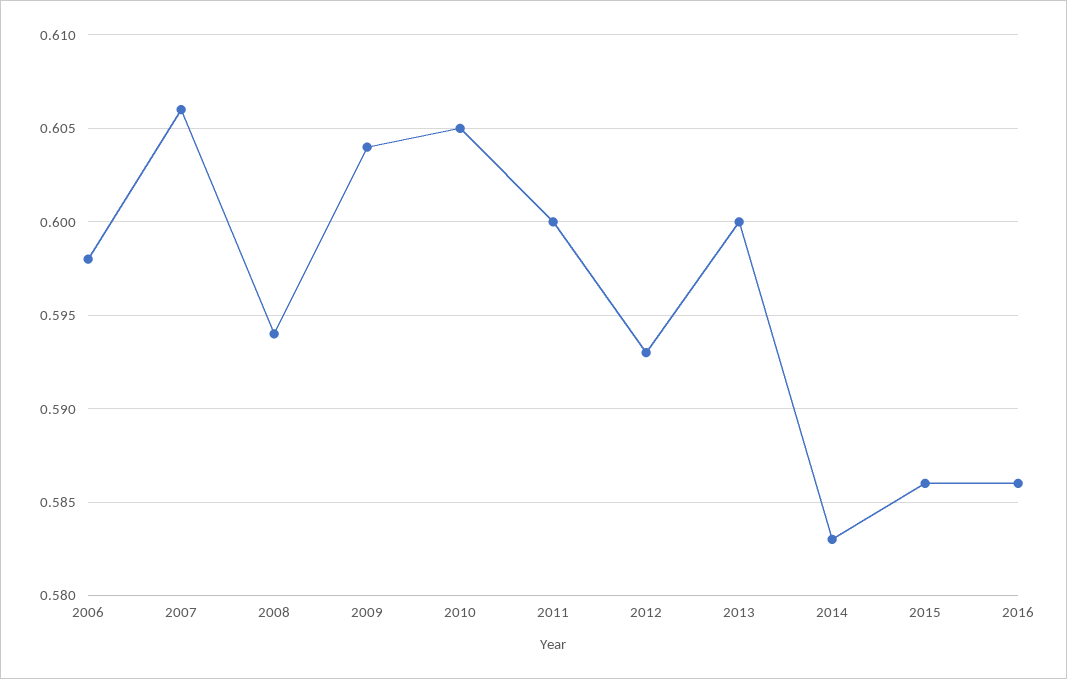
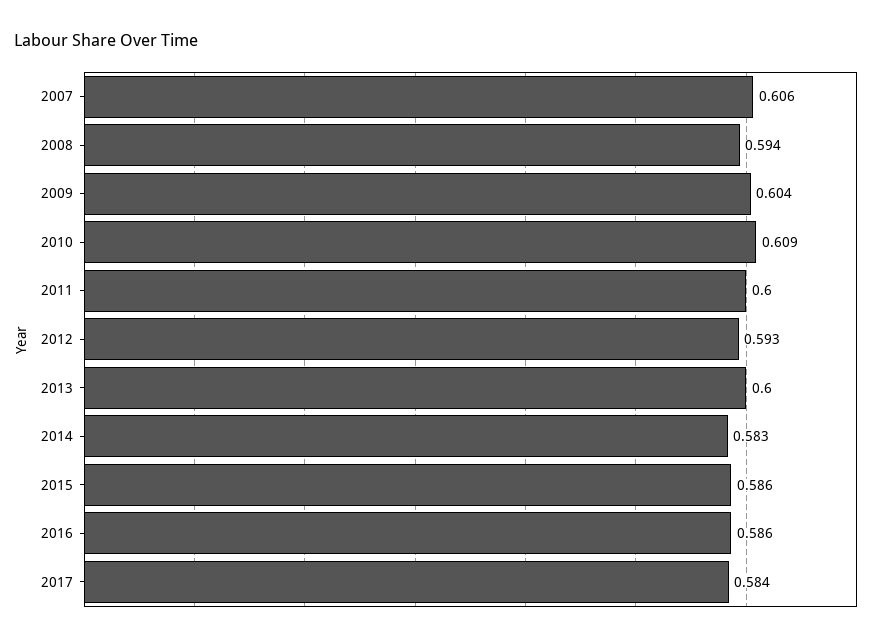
2006: 0.598 -> none
2010: 0.605 -> 0.609
2017: none -> 0.584

